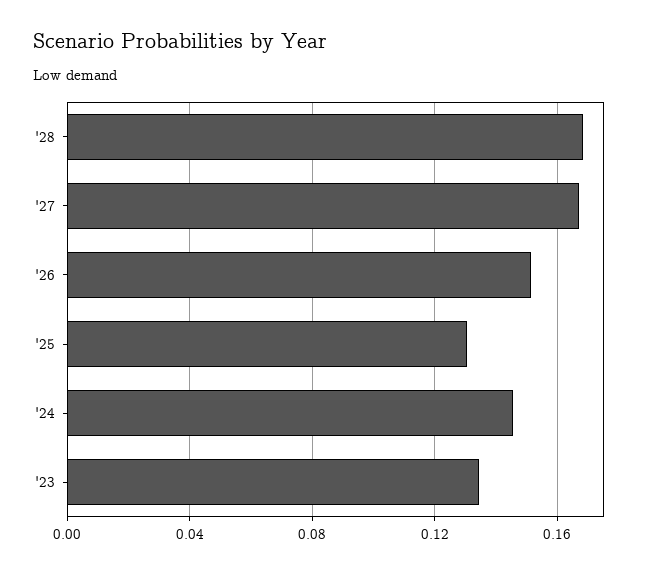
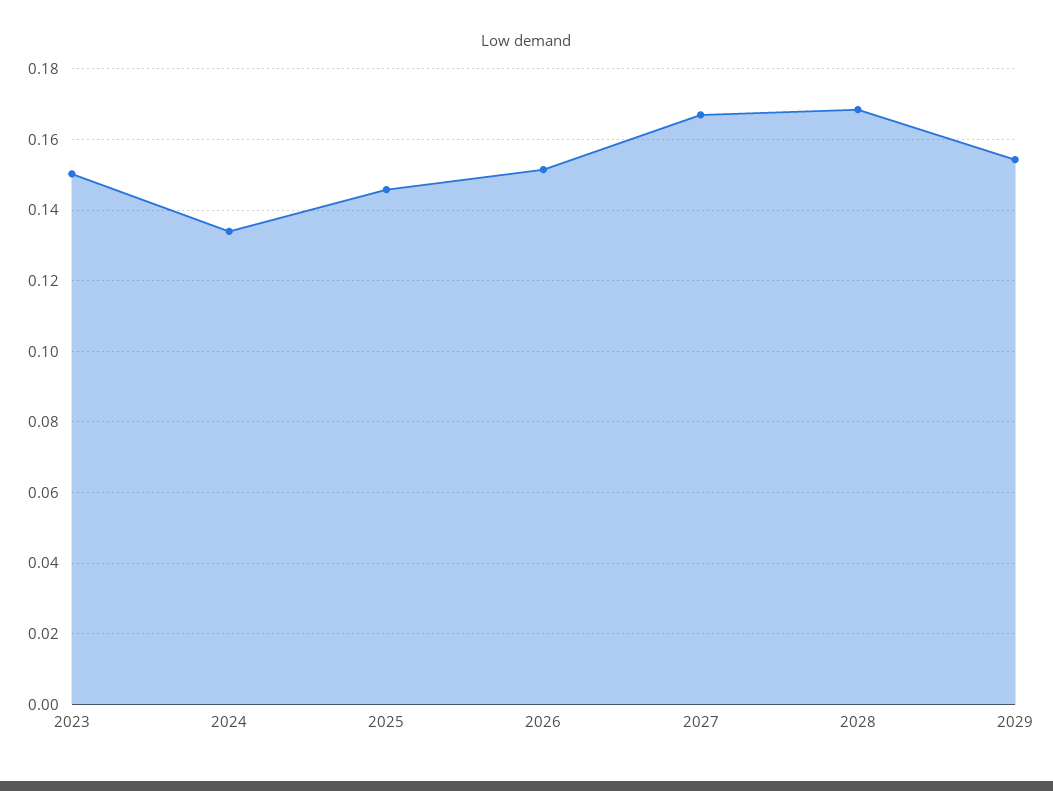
'25: 0.13 -> 0.146
'24: 0.145 -> 0.134
'23: 0.135 -> 0.15
2029: none -> 0.154

